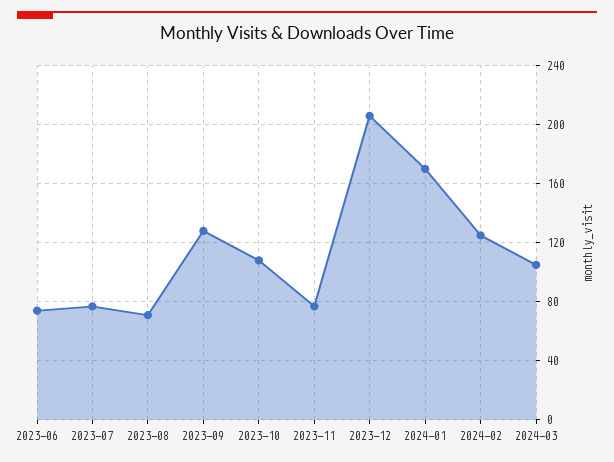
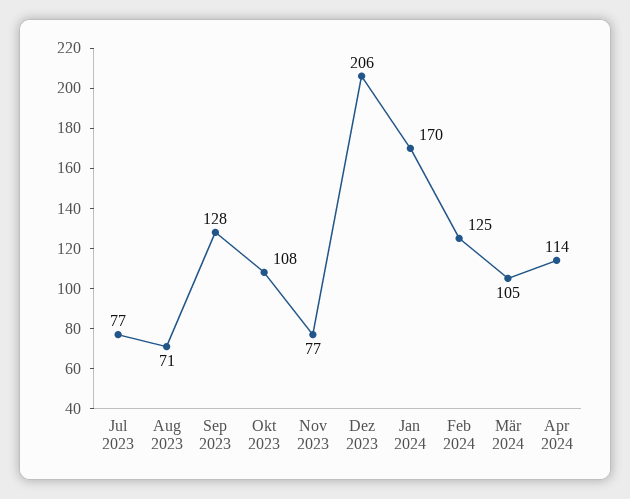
2023-06: 75 -> none
Apr 2024: none -> 114

